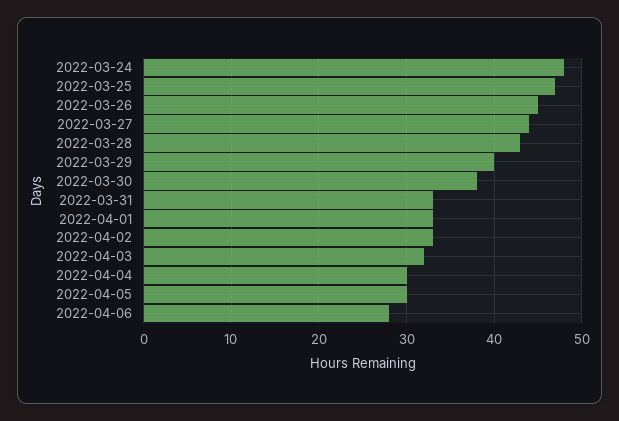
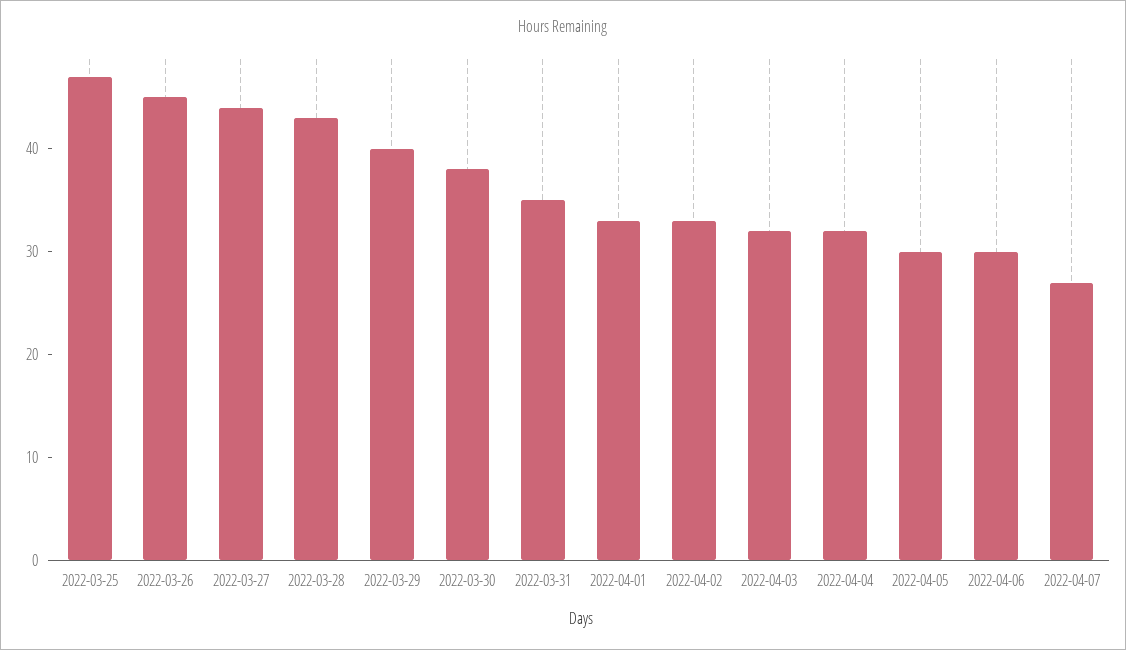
2022-03-24: 48 -> none
2022-03-31: 33 -> 35
2022-04-04: 30 -> 32
2022-04-06: 28 -> 30
2022-04-07: none -> 27

